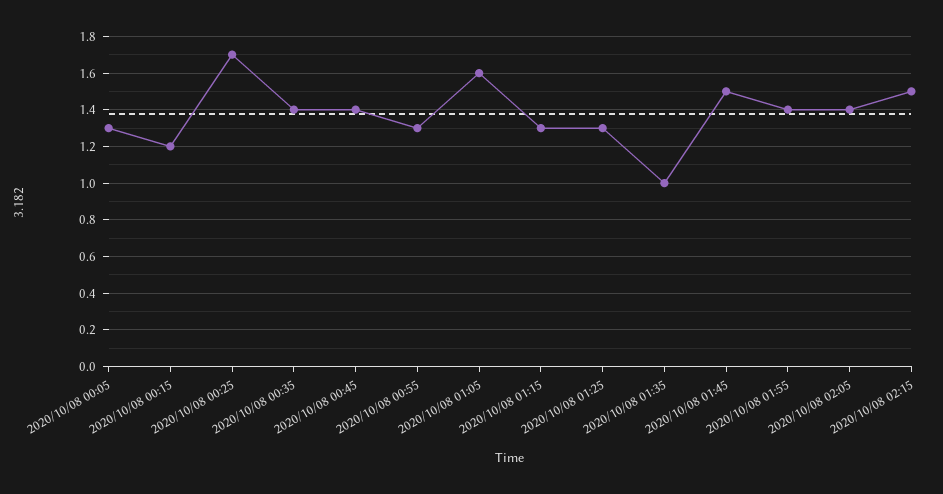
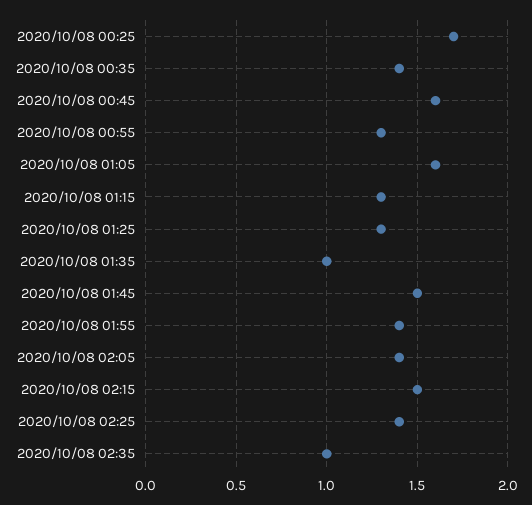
2020/10/08 00:05: 1.3 -> none
2020/10/08 00:15: 1.2 -> none
2020/10/08 00:45: 1.4 -> 1.6
2020/10/08 02:25: none -> 1.4
2020/10/08 02:35: none -> 1

